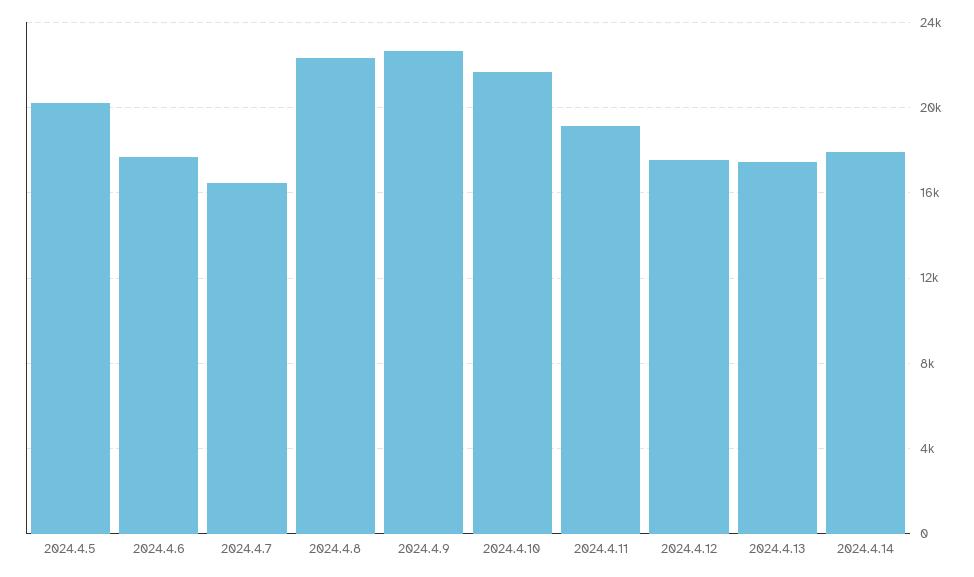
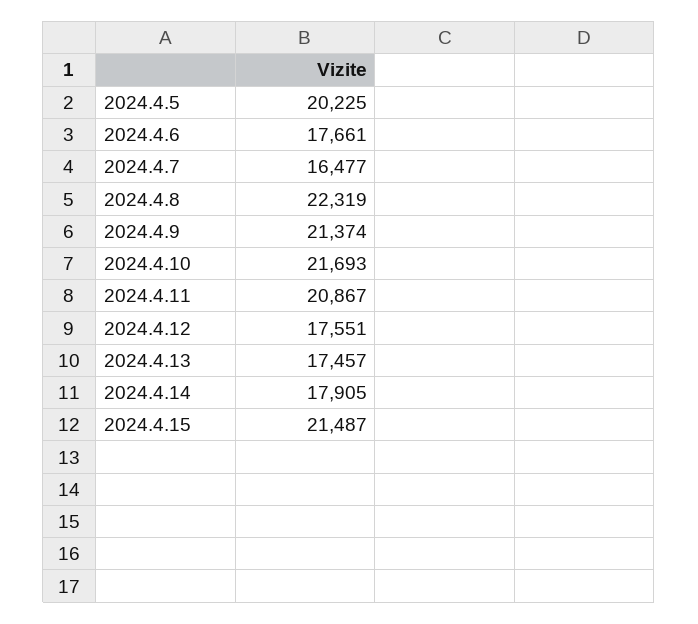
2024.4.9: 22500 -> 21374
2024.4.11: 19000 -> 20867
2024.4.15: none -> 21487

